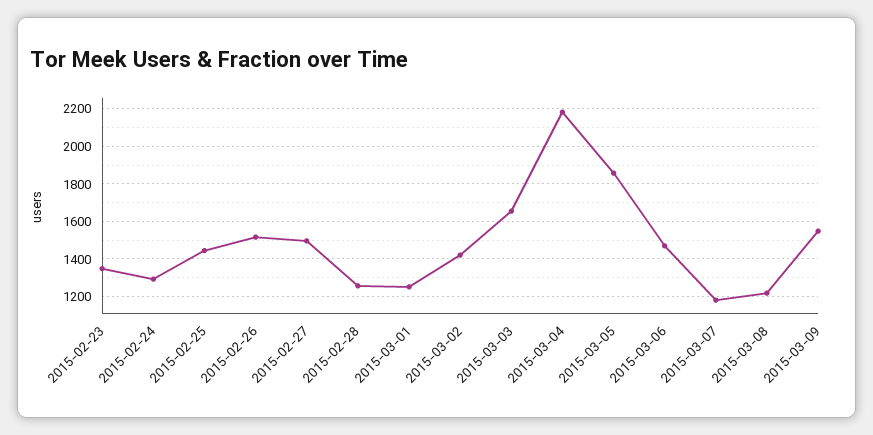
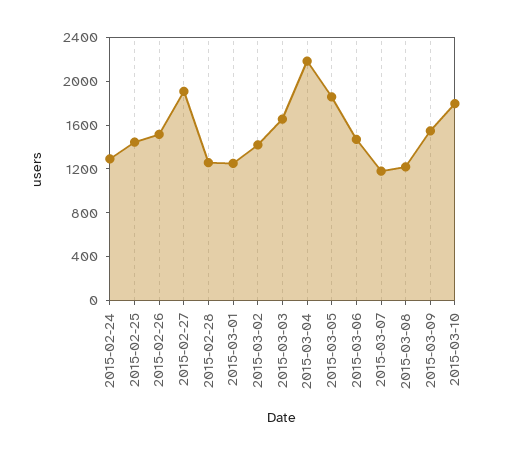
2015-02-23: 1350 -> none
2015-02-27: 1500 -> 1900
2015-03-10: none -> 1800

